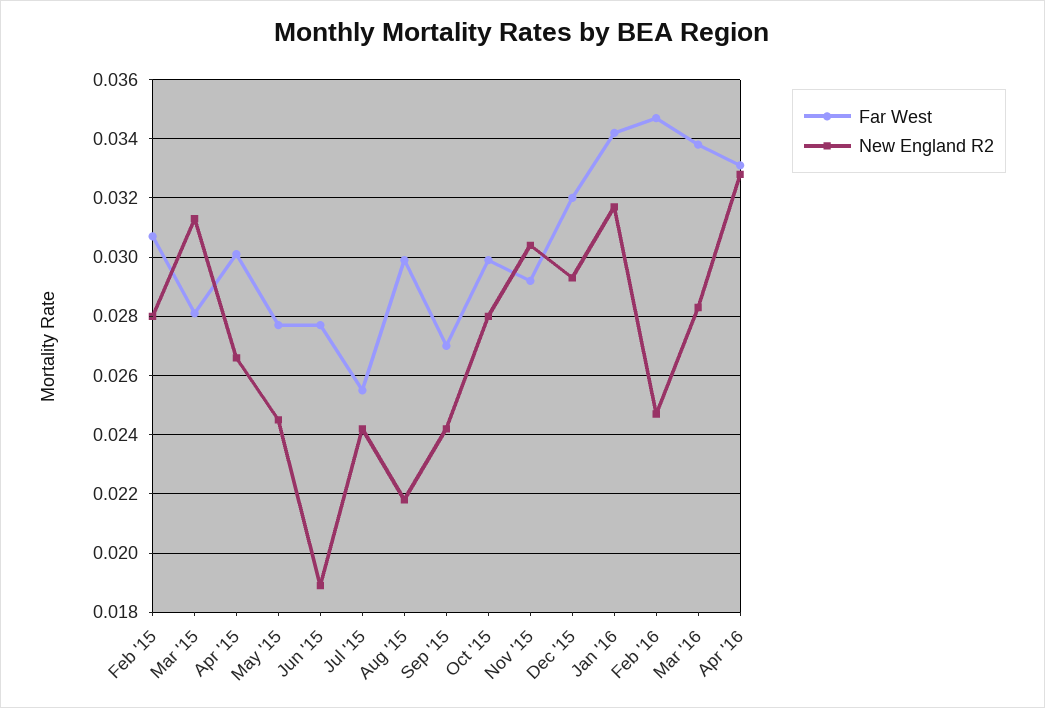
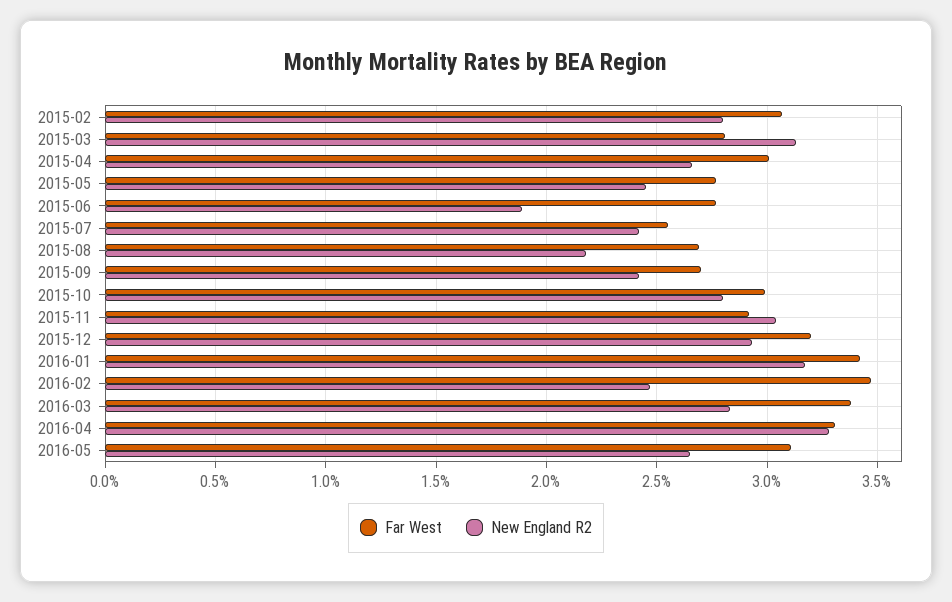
Far West, Aug '15: 0.03 -> 0.027
Far West, 2016-05: none -> 0.031
New England R2, 2016-05: none -> 0.0265

